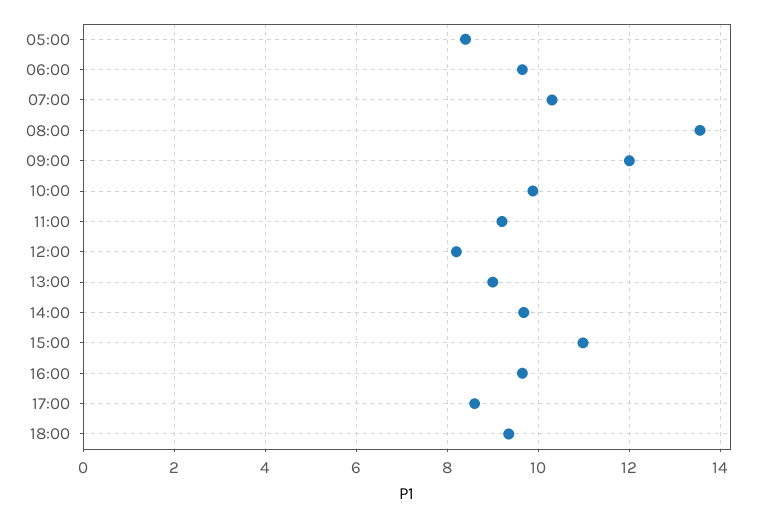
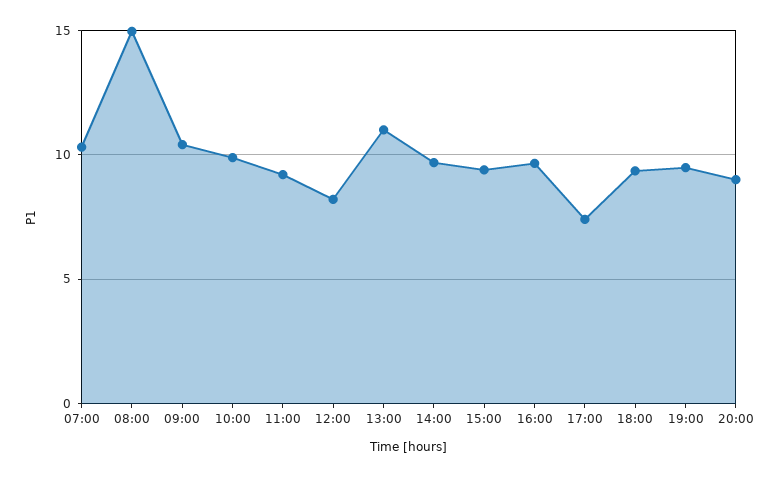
05:00: 8.4 -> none
06:00: 9.6 -> none
08:00: 13.6 -> 15
09:00: 12 -> 10.5
13:00: 9 -> 11
15:00: 11 -> 9.5
17:00: 8.6 -> 7.5
19:00: none -> 9.5
20:00: none -> 9

